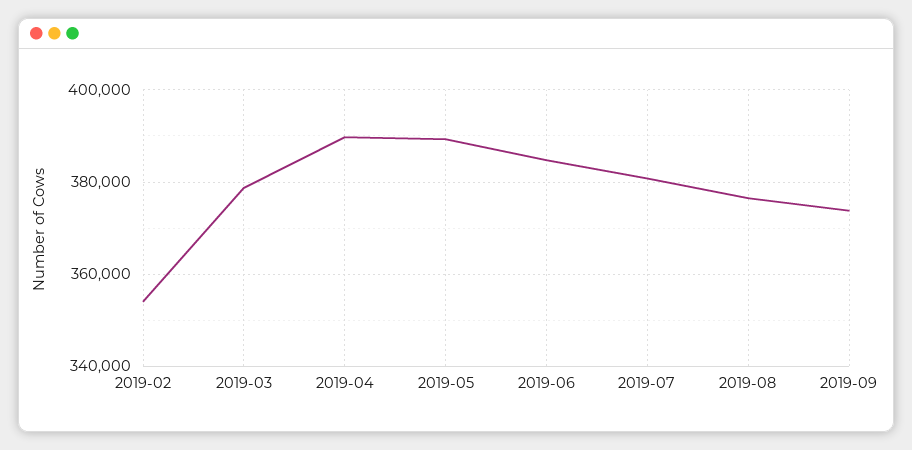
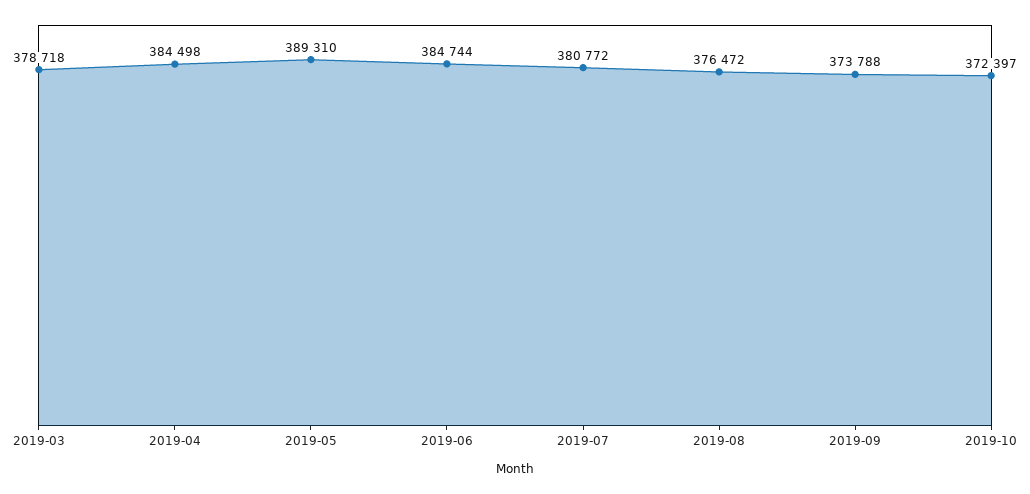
2019-02: 354000 -> none
2019-04: 390000 -> 384498
2019-10: none -> 372397

